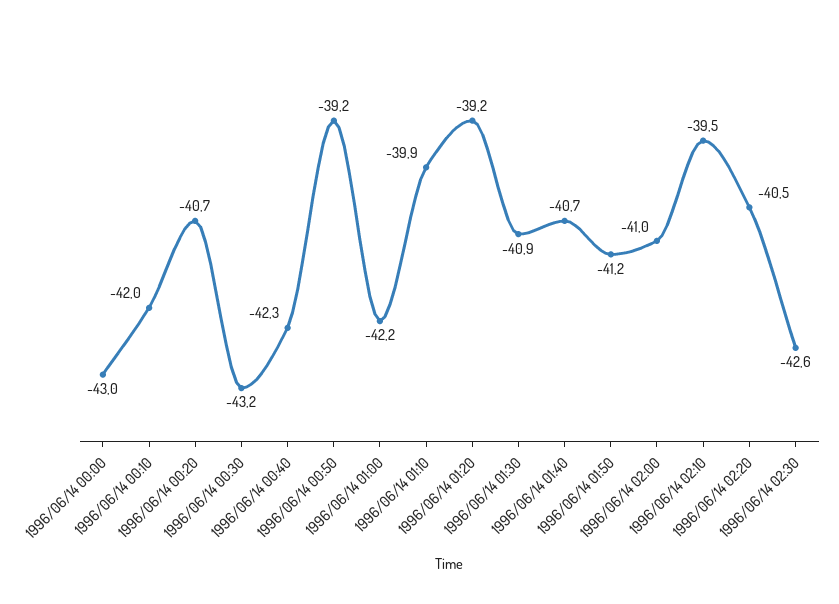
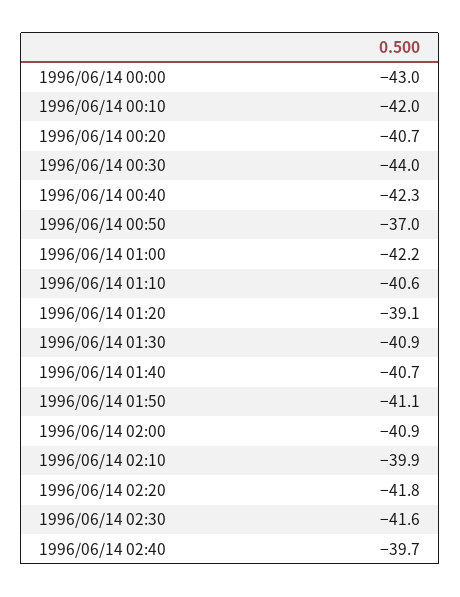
1996/06/14 00:30: -43.2 -> -44
1996/06/14 00:50: -39.2 -> -37
1996/06/14 01:10: -39.9 -> -40.6
1996/06/14 01:20: -39.2 -> -39.1
1996/06/14 01:50: -41.2 -> -41.1
1996/06/14 02:00: -41 -> -40.9
1996/06/14 02:10: -39.5 -> -39.9
1996/06/14 02:20: -40.5 -> -41.8
1996/06/14 02:30: -42.6 -> -41.6
1996/06/14 02:40: none -> -39.7

